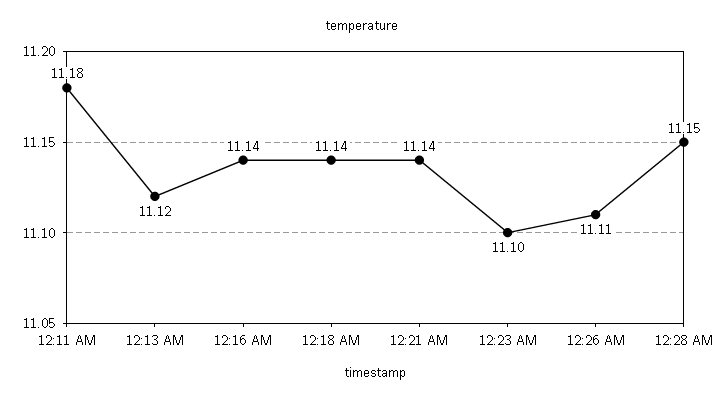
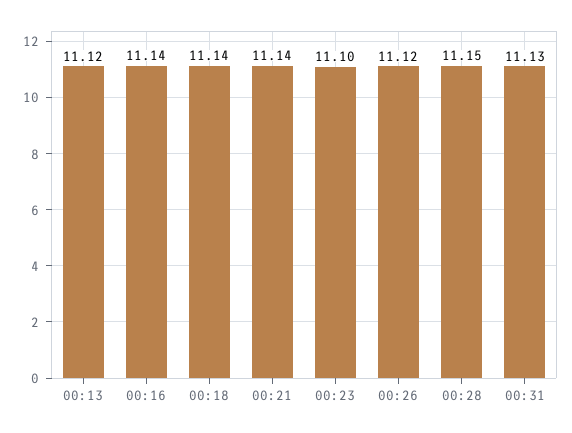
12:11 AM: 11.18 -> none
12:26 AM: 11.11 -> 11.12
00:31: none -> 11.13

